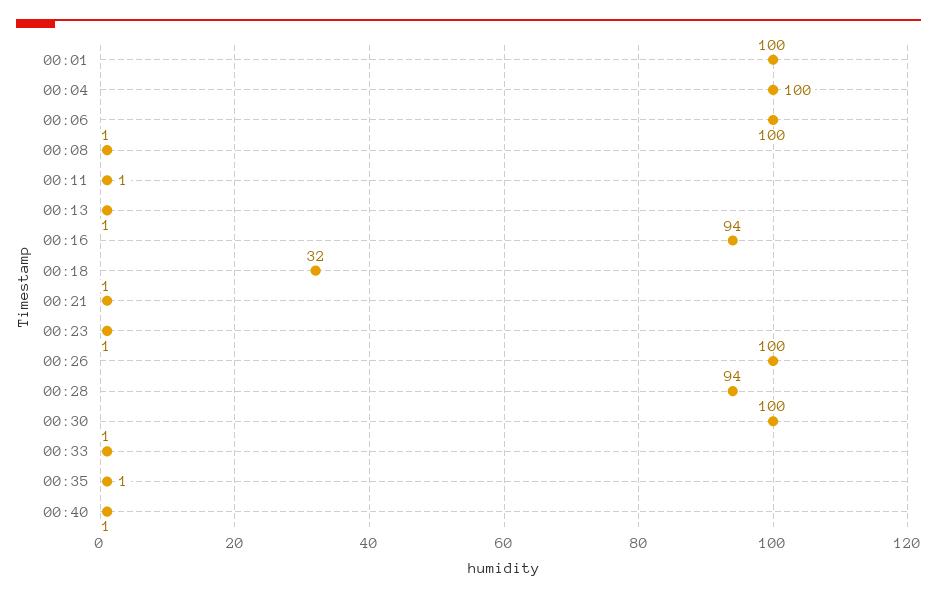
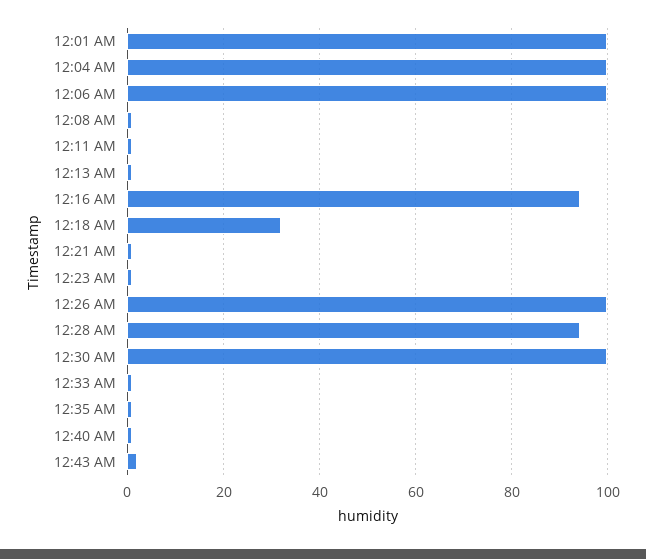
12:43 AM: none -> 2

